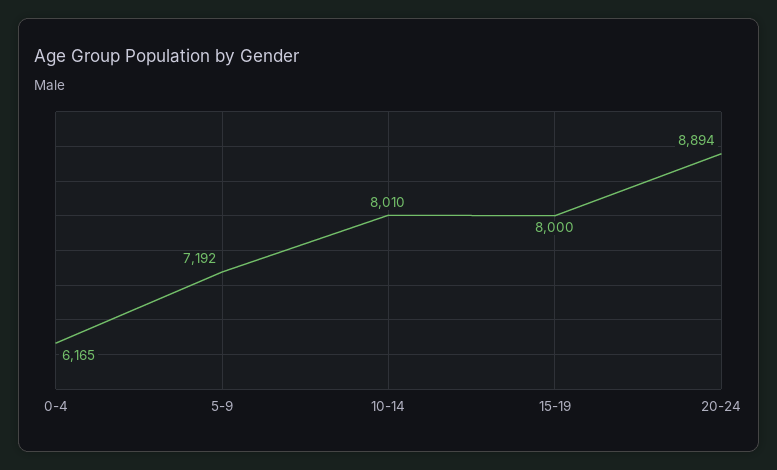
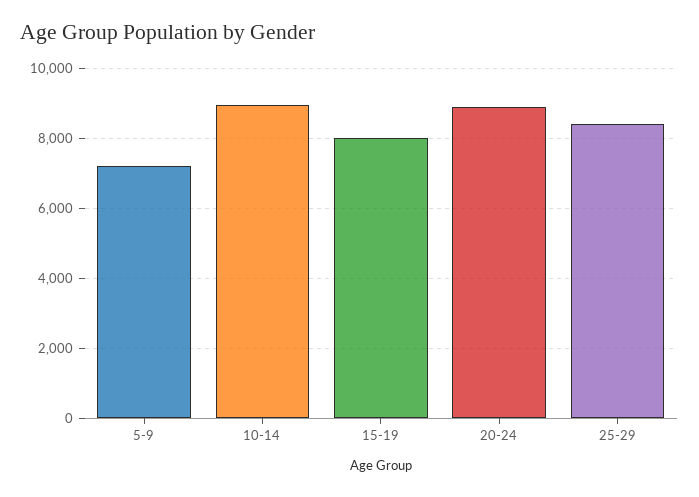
0-4: 6165 -> none
10-14: 8010 -> 9000
25-29: none -> 8400

